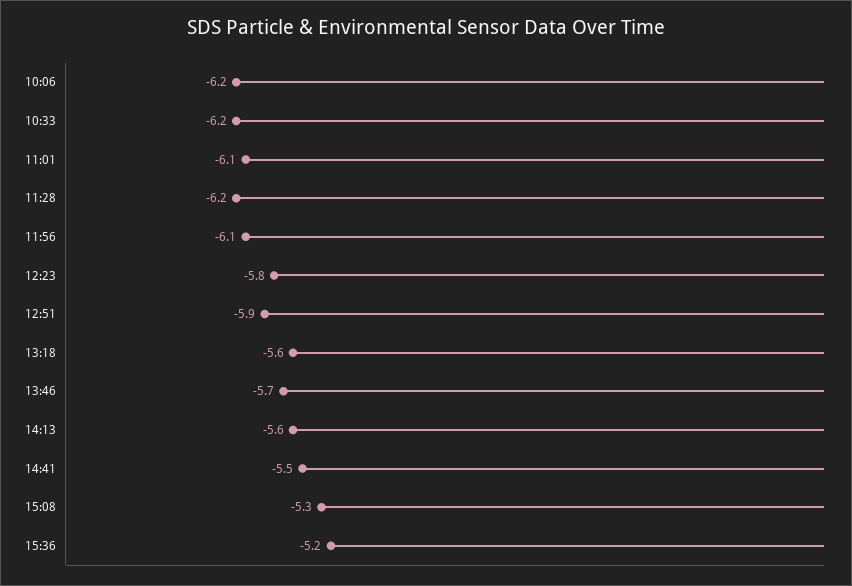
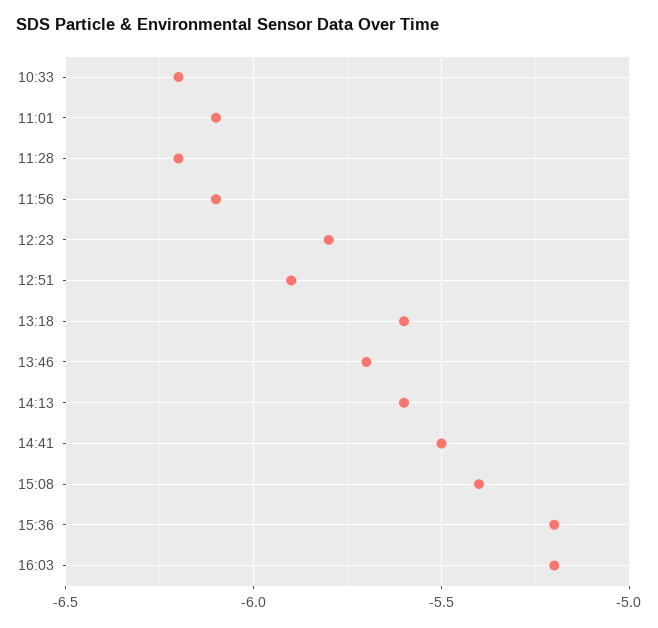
10:06: -6.2 -> none
15:08: -5.3 -> -5.4
16:03: none -> -5.2

